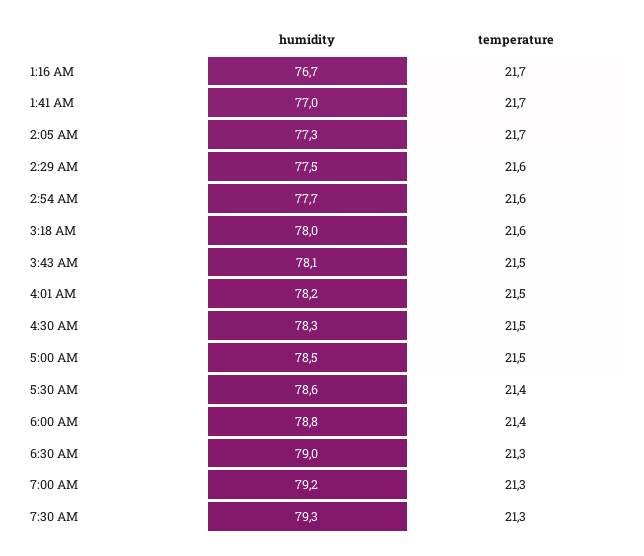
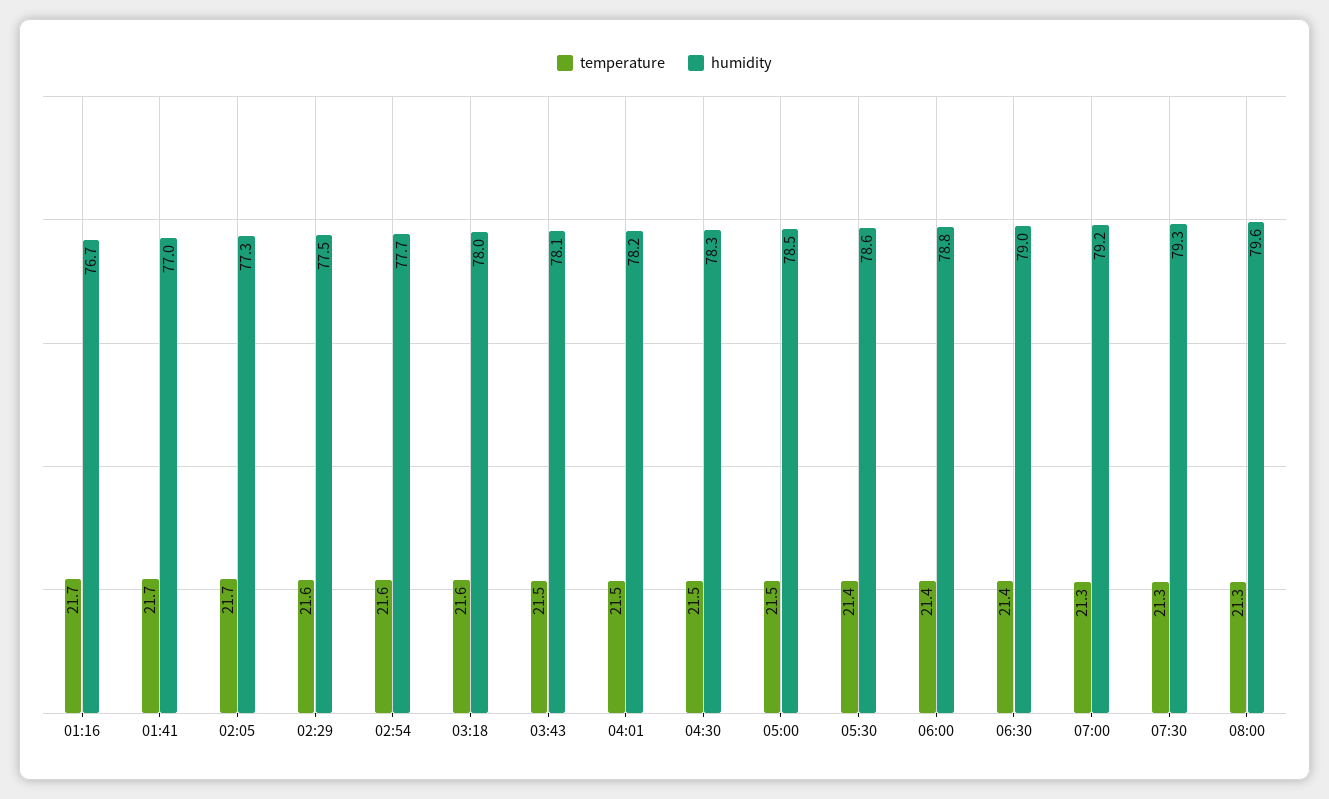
temperature, 6:30 AM: 21.3 -> 21.4
temperature, 08:00: none -> 21.3
humidity, 08:00: none -> 79.6

